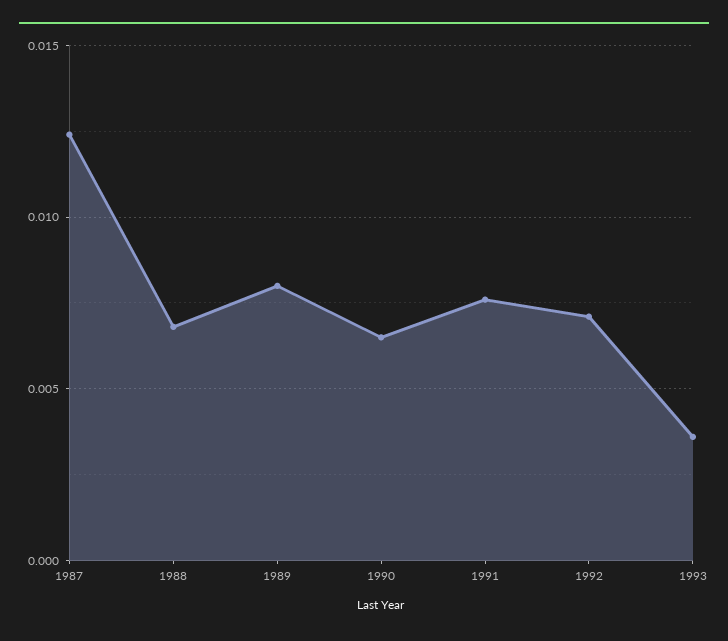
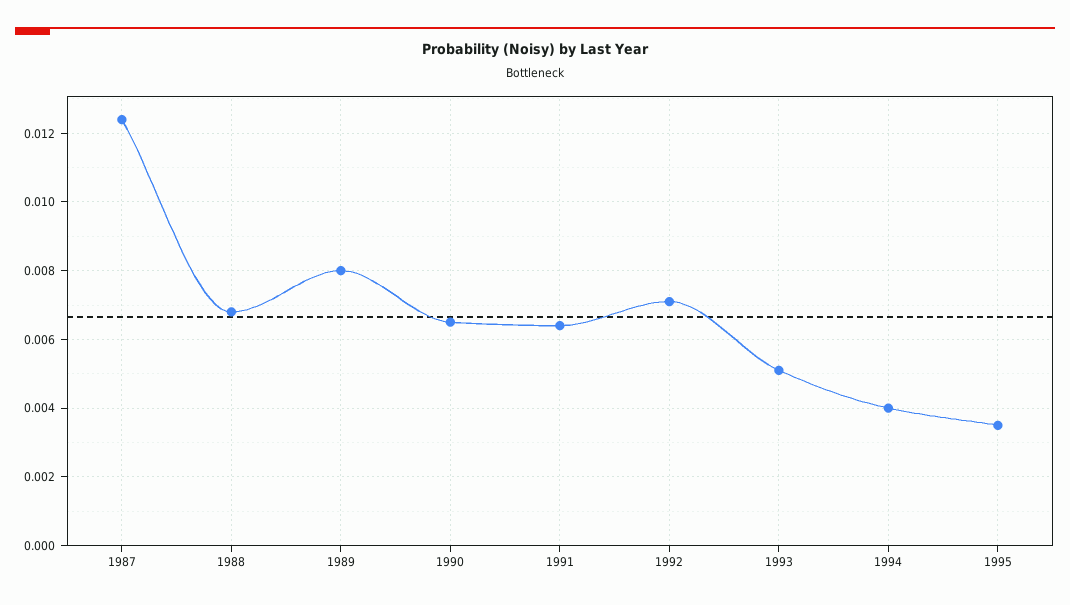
1991: 0.0075 -> 0.0065
1993: 0.0035 -> 0.005
1994: none -> 0.004
1995: none -> 0.0035

